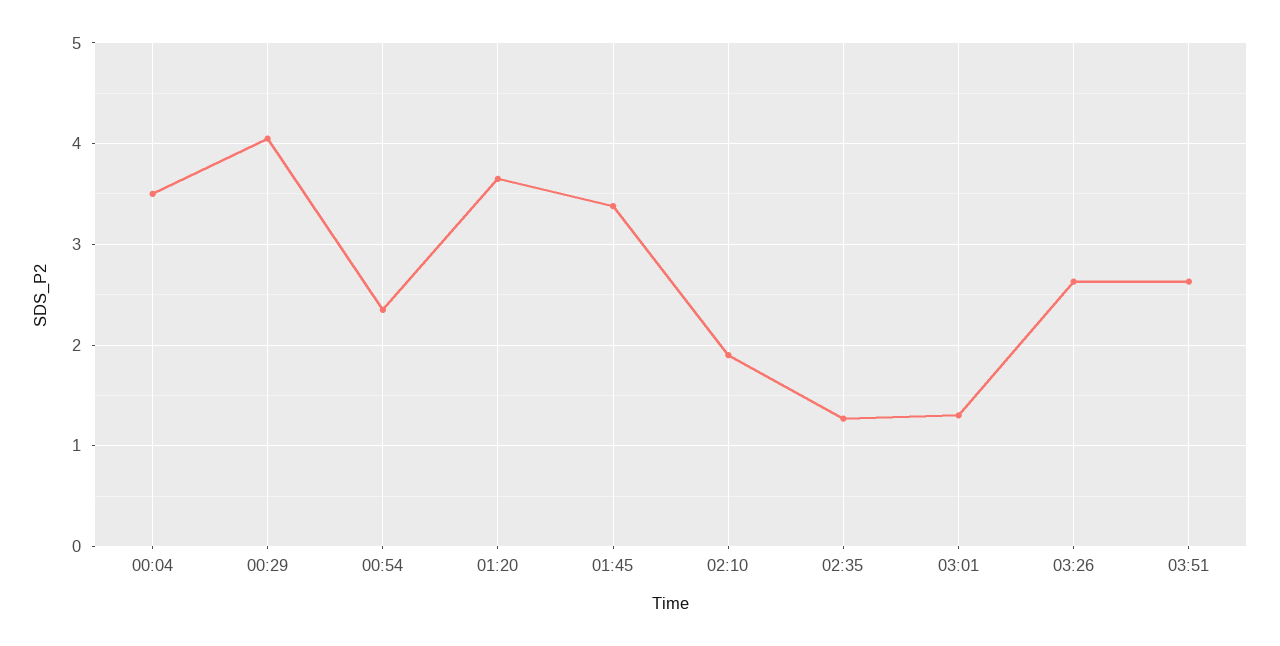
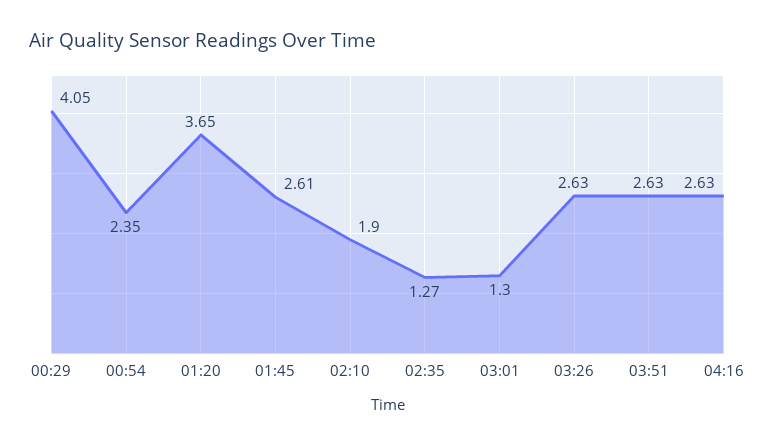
00:04: 3.5 -> none
01:45: 3.4 -> 2.61
04:16: none -> 2.63

